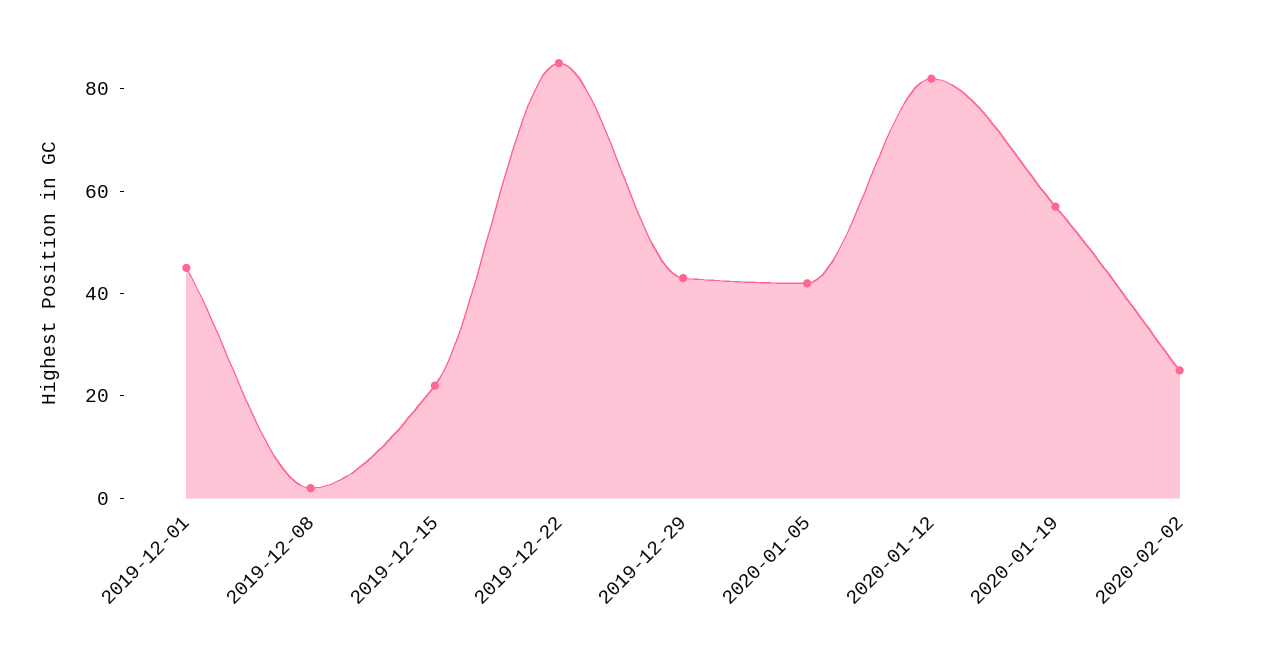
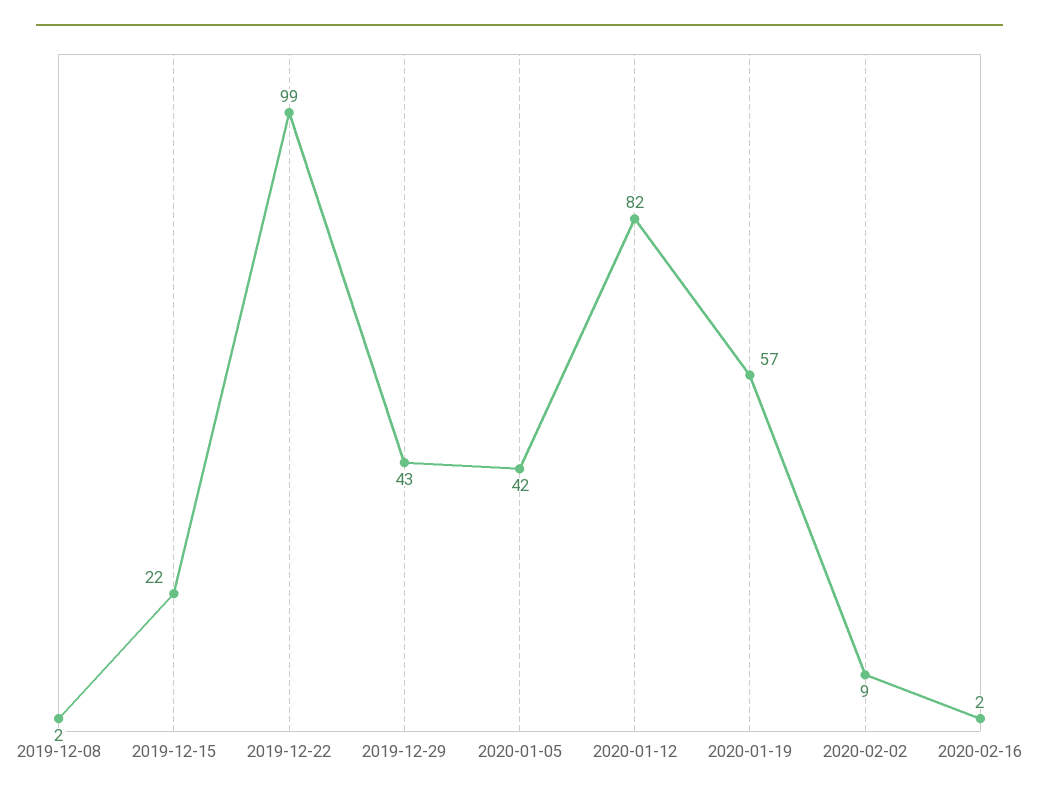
2019-12-01: 45 -> none
2019-12-22: 85 -> 99
2020-02-02: 25 -> 9
2020-02-16: none -> 2

